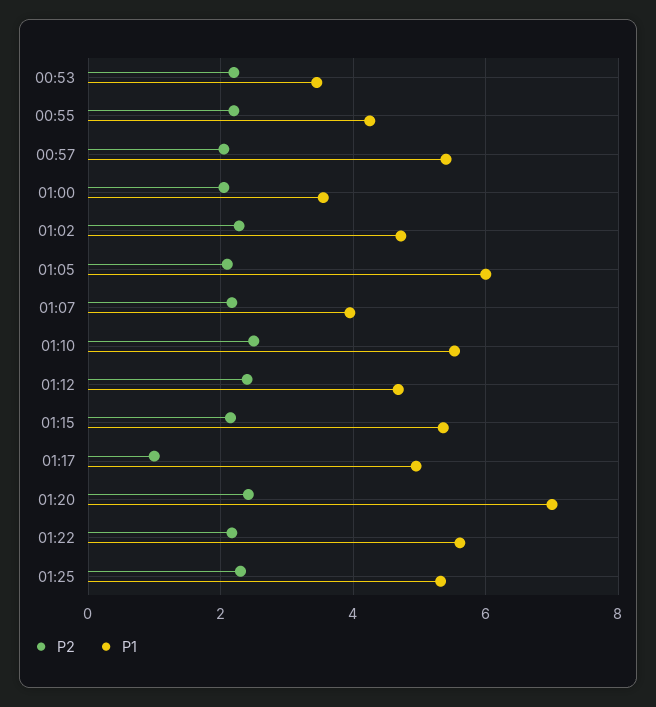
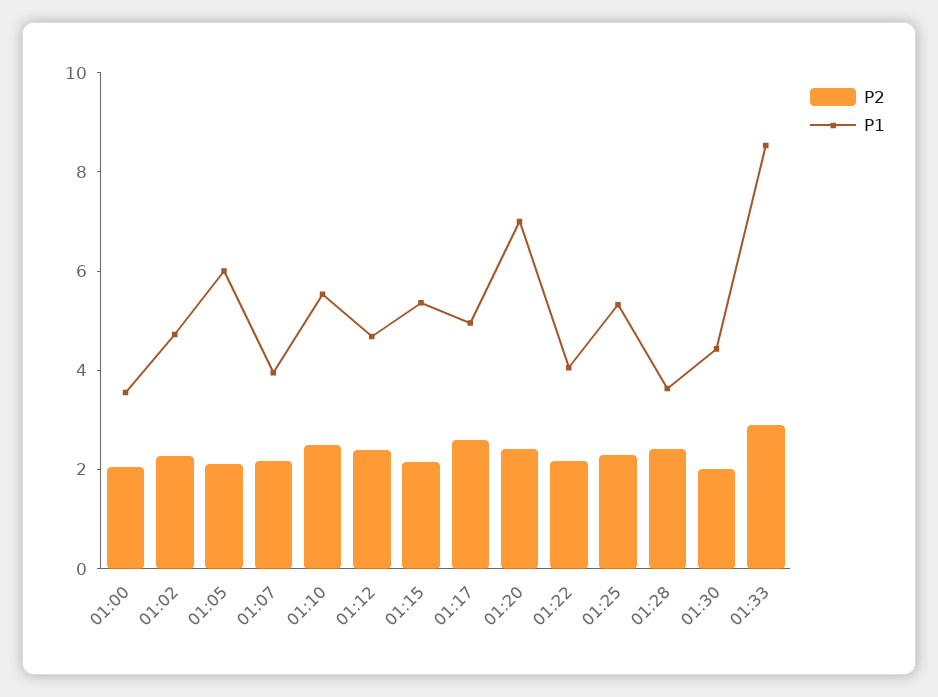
P2, 00:53: 2.2 -> none
P1, 00:53: 3.4 -> none
P2, 00:55: 2.2 -> none
P1, 00:55: 4.2 -> none
P2, 00:57: 2 -> none
P1, 00:57: 5.4 -> none
P2, 01:17: 1 -> 2.5
P1, 01:22: 5.6 -> 4
P2, 01:28: none -> 2.5
P1, 01:28: none -> 3.5
P2, 01:30: none -> 2
P1, 01:30: none -> 4.5
P2, 01:33: none -> 3
P1, 01:33: none -> 8.5

